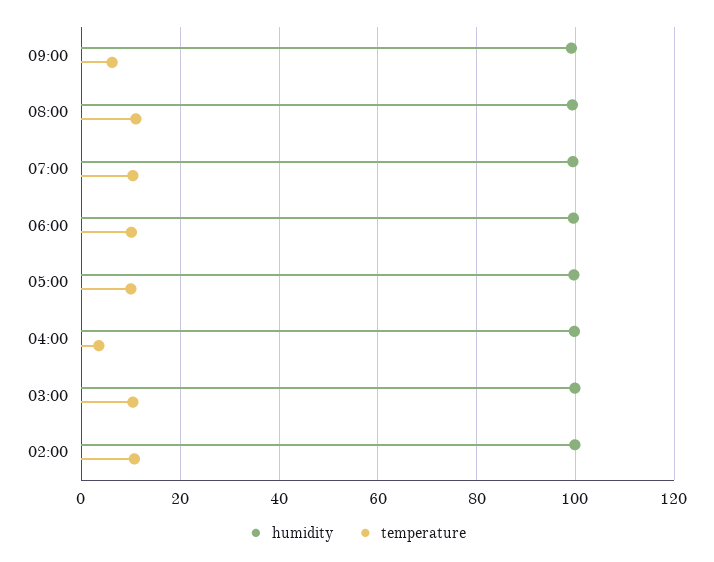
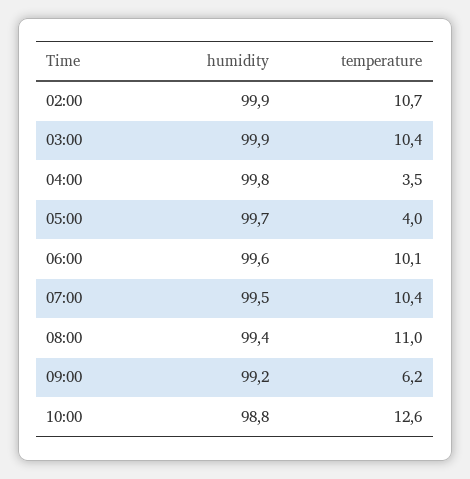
temperature, 05:00: 10 -> 4
humidity, 10:00: none -> 98.8
temperature, 10:00: none -> 12.6

